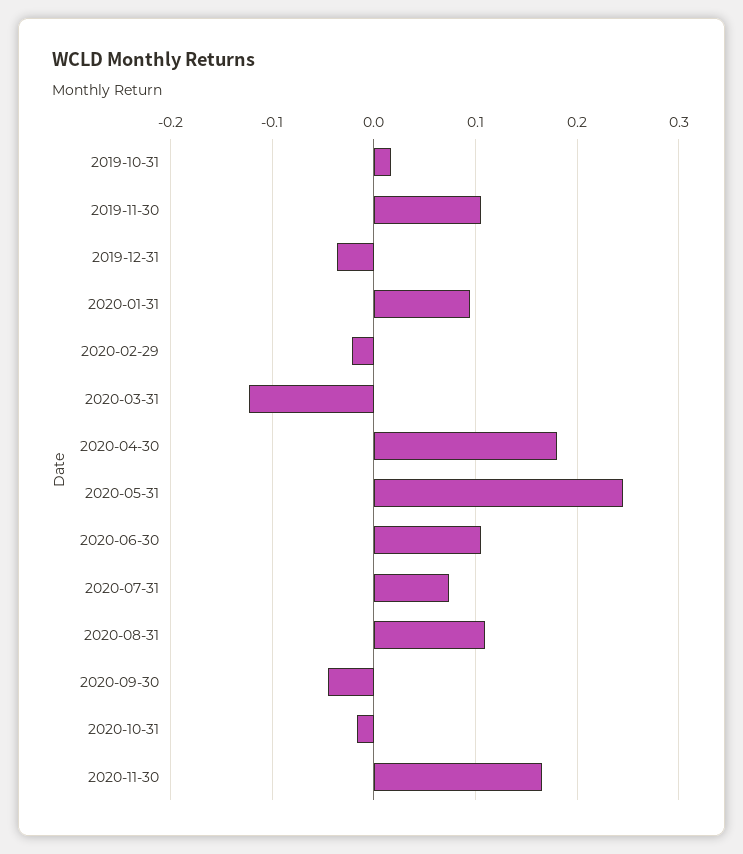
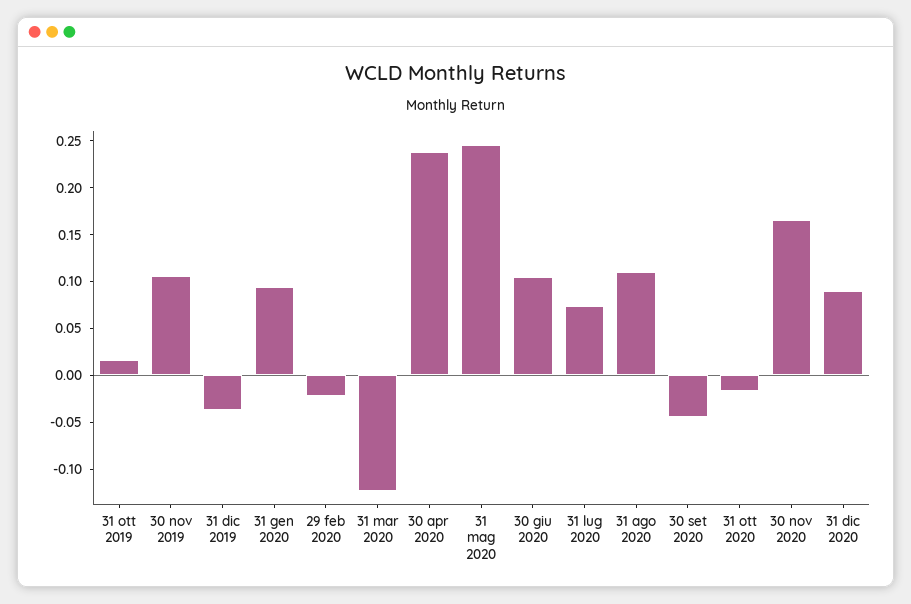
2020-04-30: 0.18 -> 0.24
31 dic 2020: none -> 0.09

